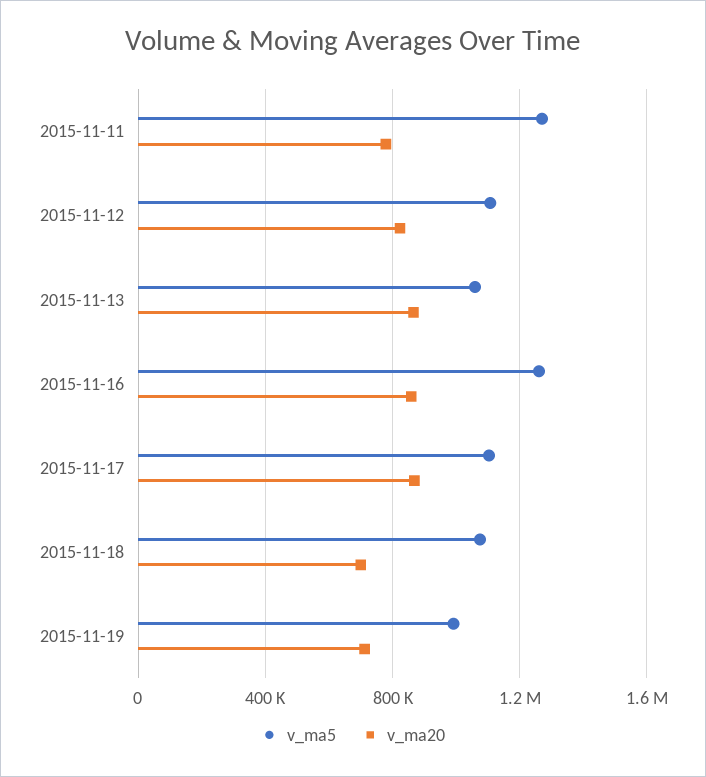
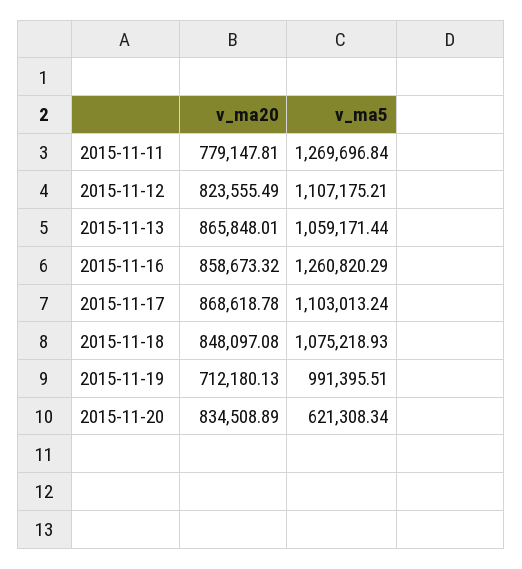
v_ma20, 2015-11-18: 700000 -> 848097.08
v_ma20, 2015-11-20: none -> 834508.89
v_ma5, 2015-11-20: none -> 621308.34

